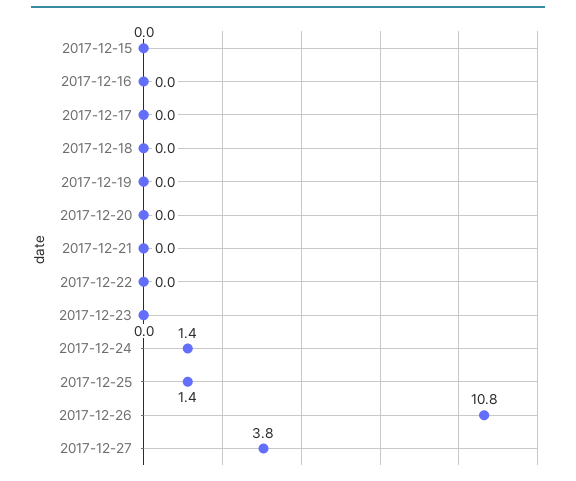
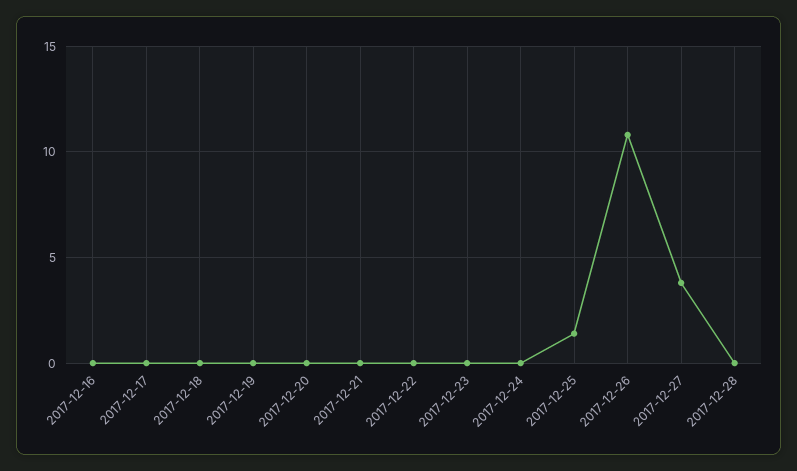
2017-12-15: 0 -> none
2017-12-24: 1.4 -> 0
2017-12-28: none -> 0

